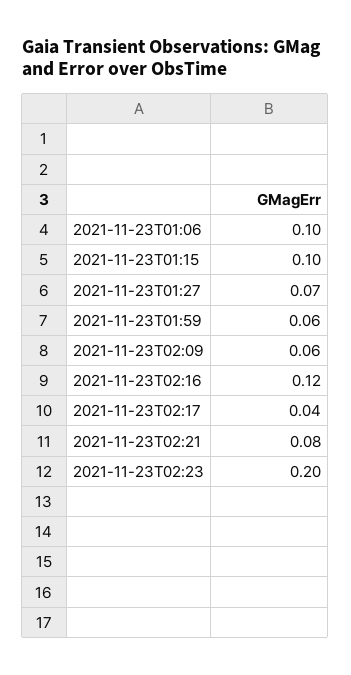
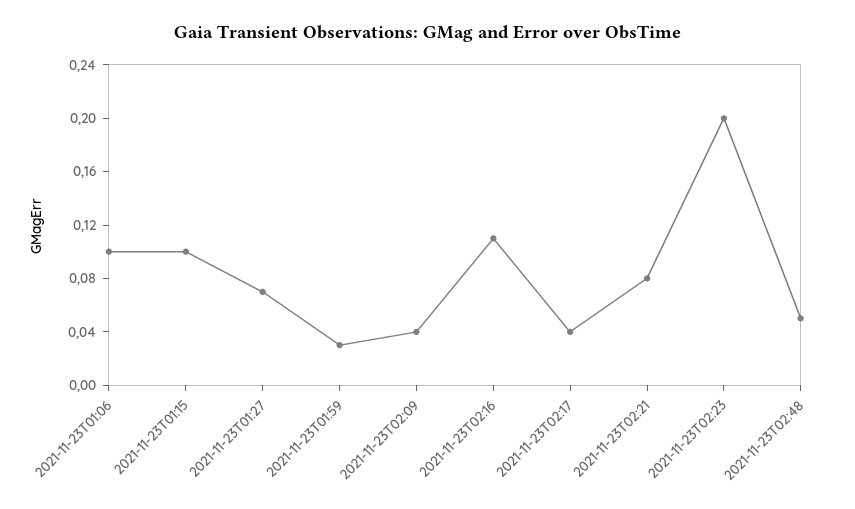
2021-11-23T01:59: 0.06 -> 0.03
2021-11-23T02:09: 0.06 -> 0.04
2021-11-23T02:16: 0.12 -> 0.11
2021-11-23T02:48: none -> 0.05

